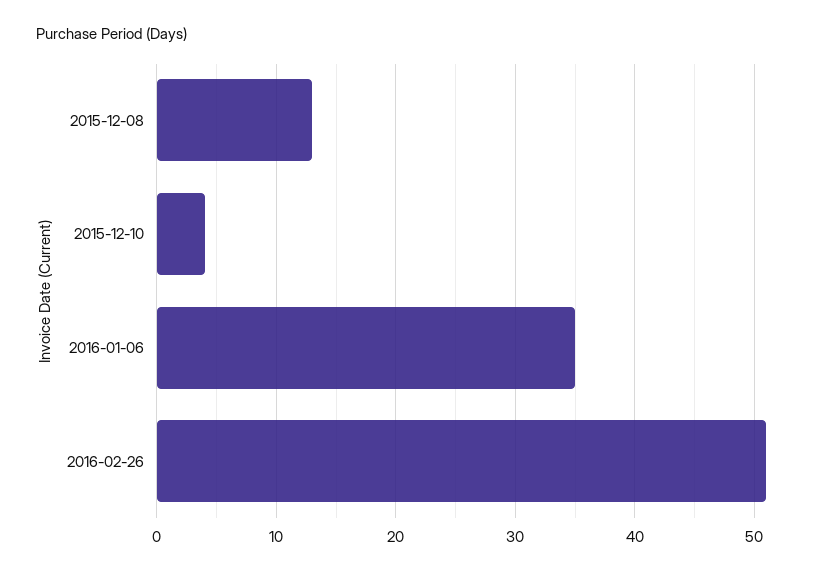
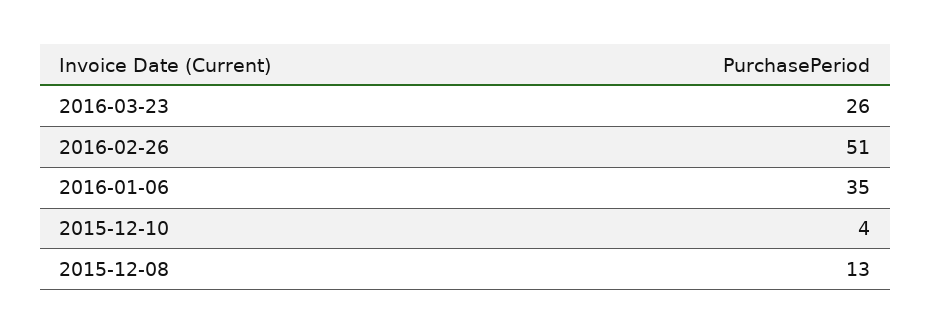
2016-03-23: none -> 26

